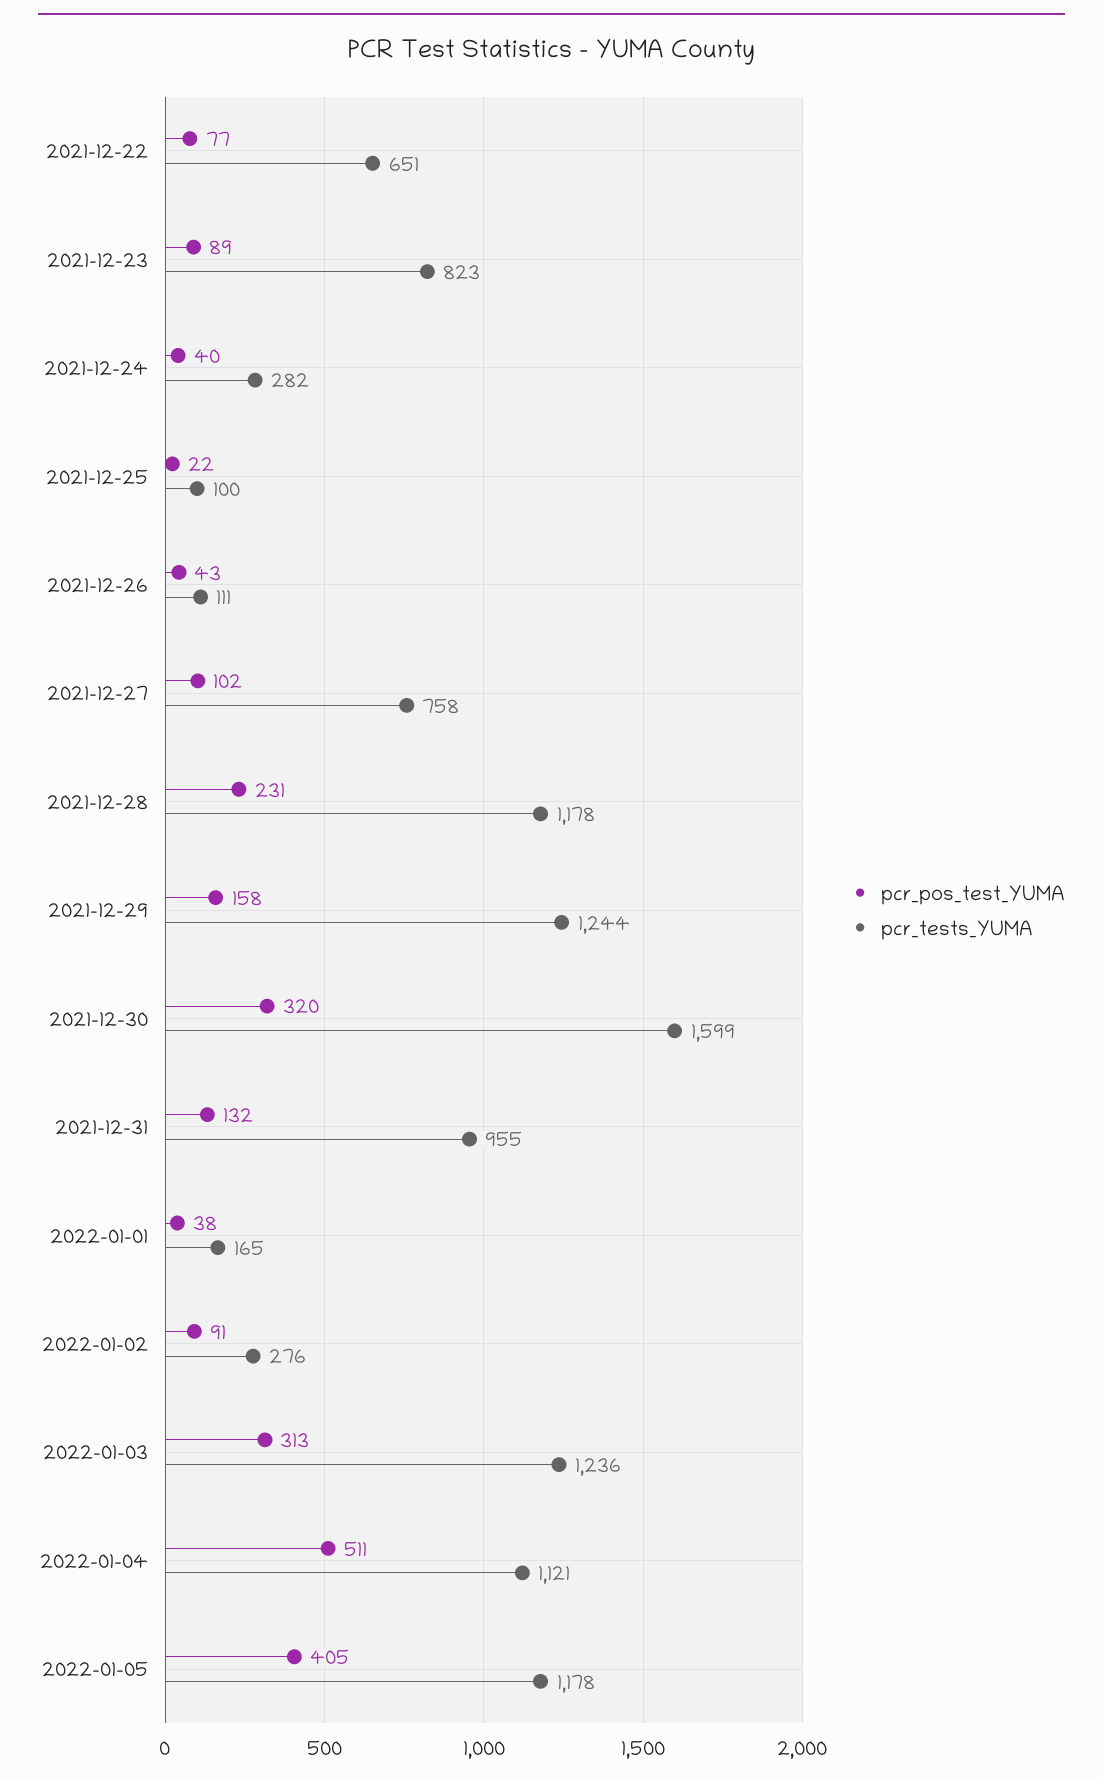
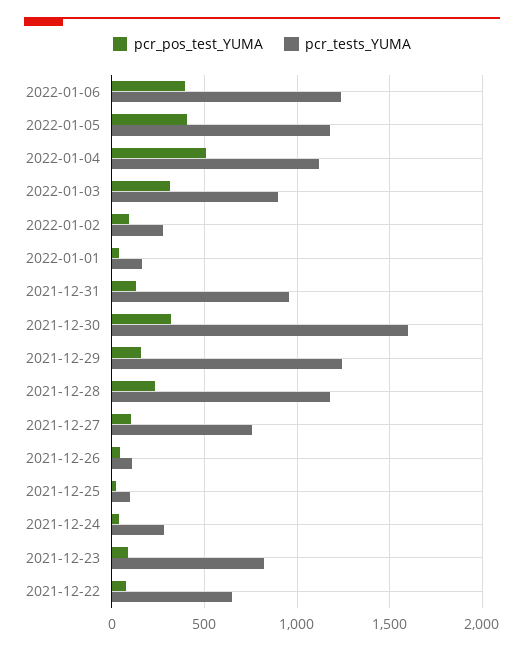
pcr_tests_YUMA, 2022-01-03: 1236 -> 900
pcr_pos_test_YUMA, 2022-01-06: none -> 400
pcr_tests_YUMA, 2022-01-06: none -> 1250

